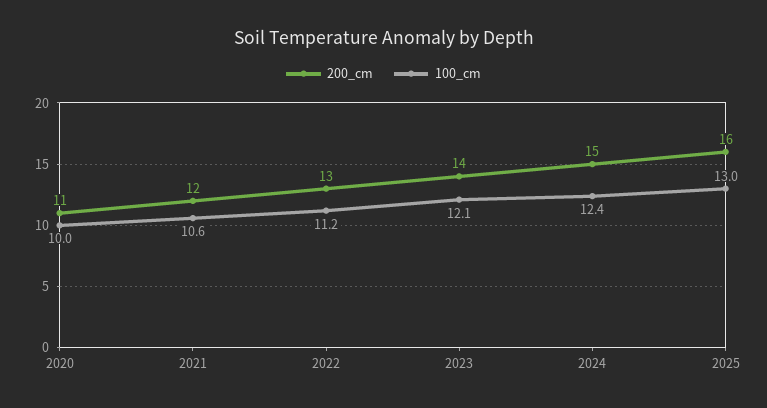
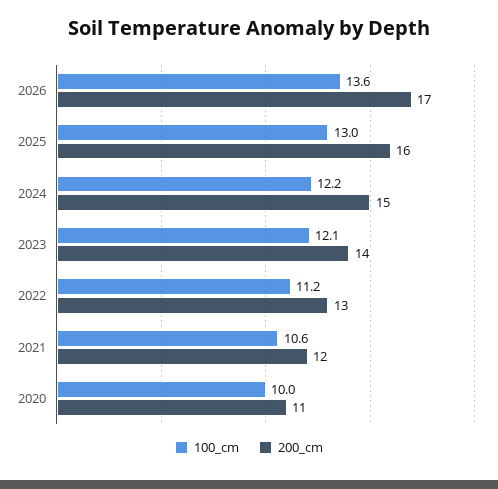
100_cm, 2024: 12.4 -> 12.2
100_cm, 2026: none -> 13.6
200_cm, 2026: none -> 17

